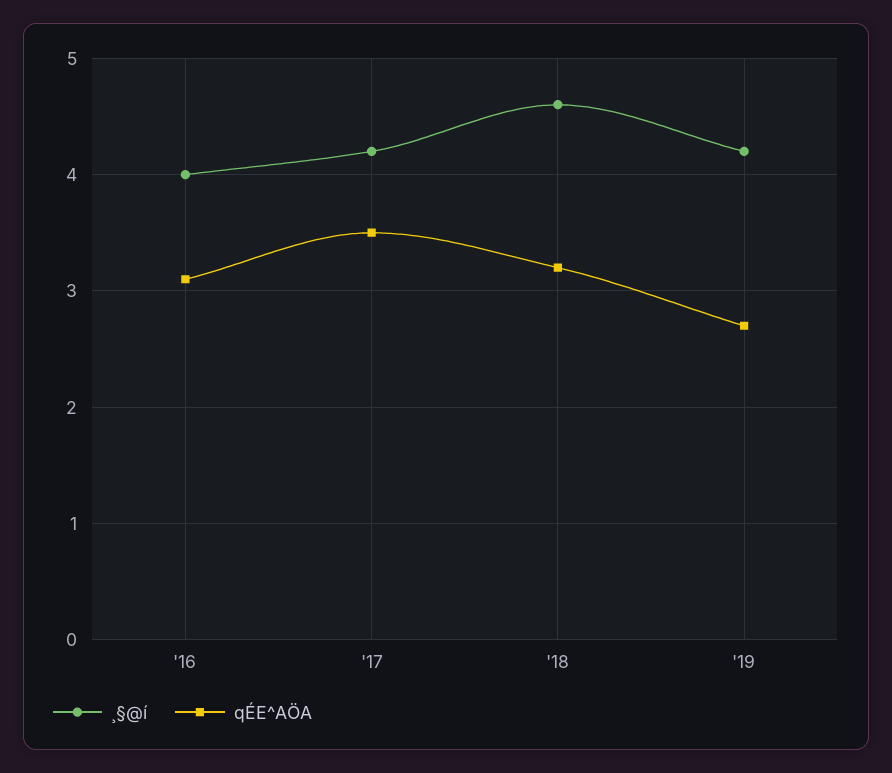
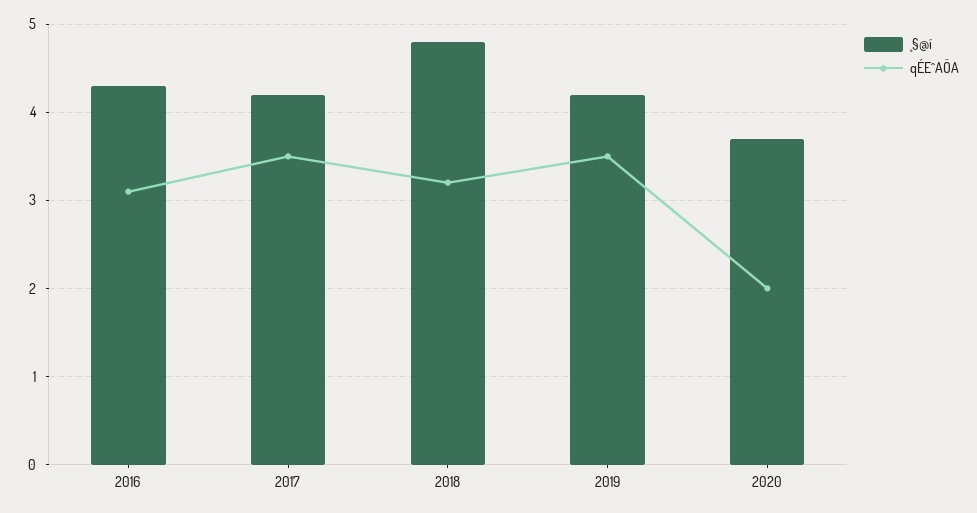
¸§@í, '16: 4 -> 4.3
¸§@í, '18: 4.6 -> 4.8
qÉE^AÖA, '19: 2.7 -> 3.5
¸§@í, 2020: none -> 3.7
qÉE^AÖA, 2020: none -> 2

